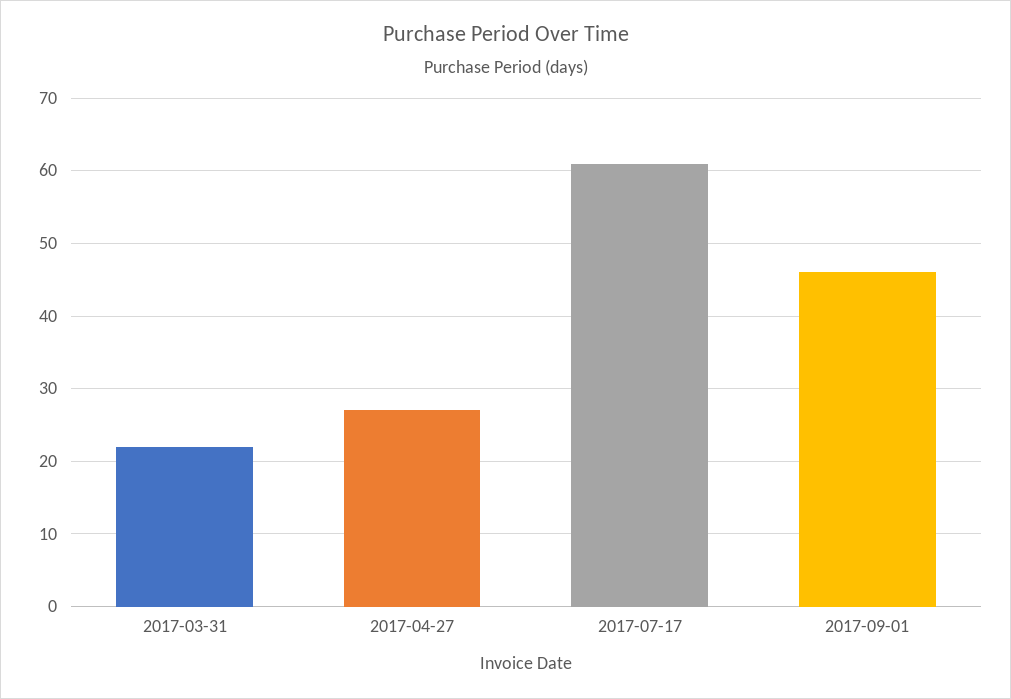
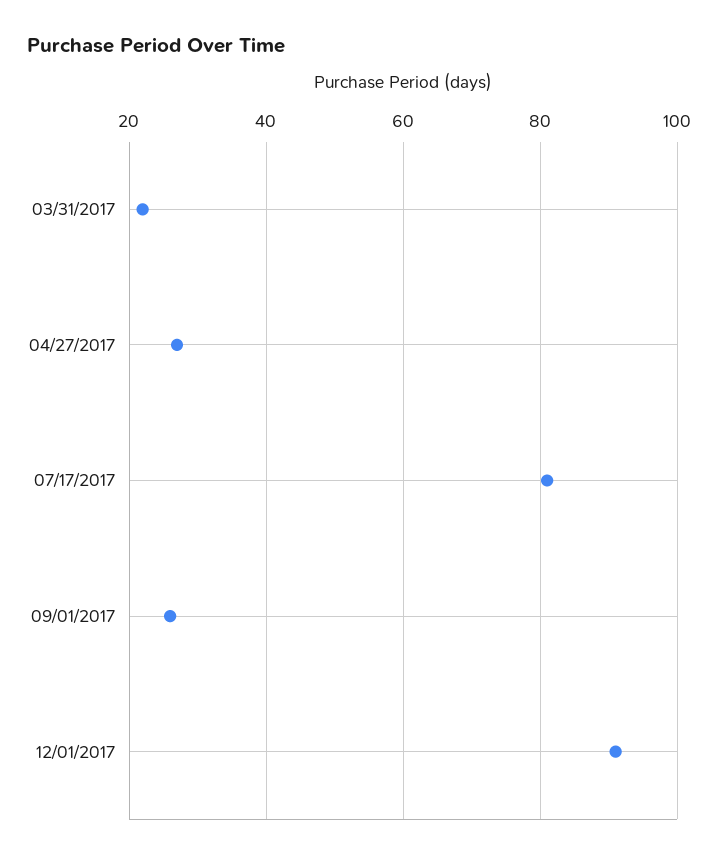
2017-07-17: 61 -> 80
2017-09-01: 46 -> 25
12/01/2017: none -> 90

